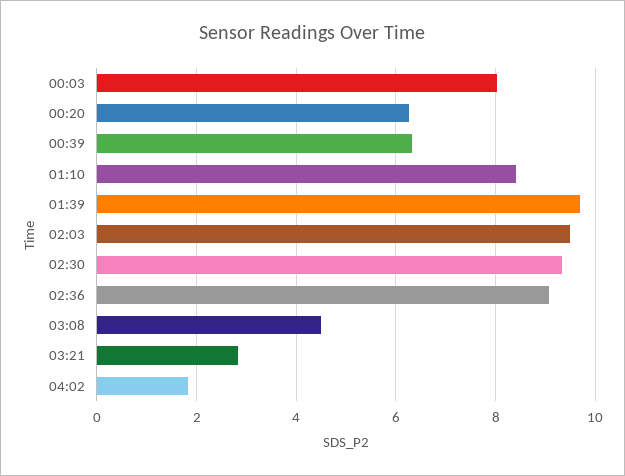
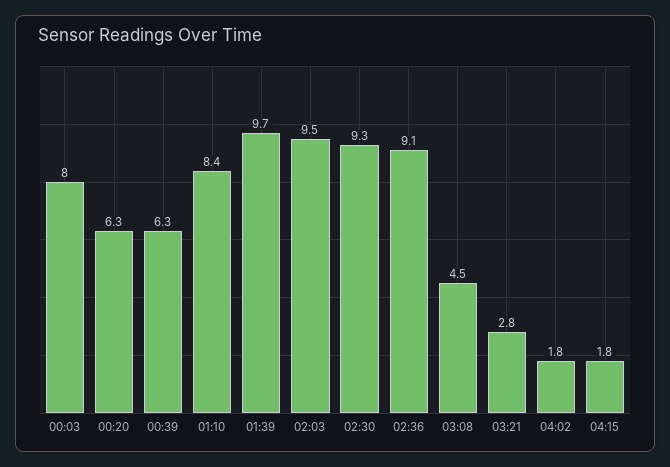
04:15: none -> 1.8

